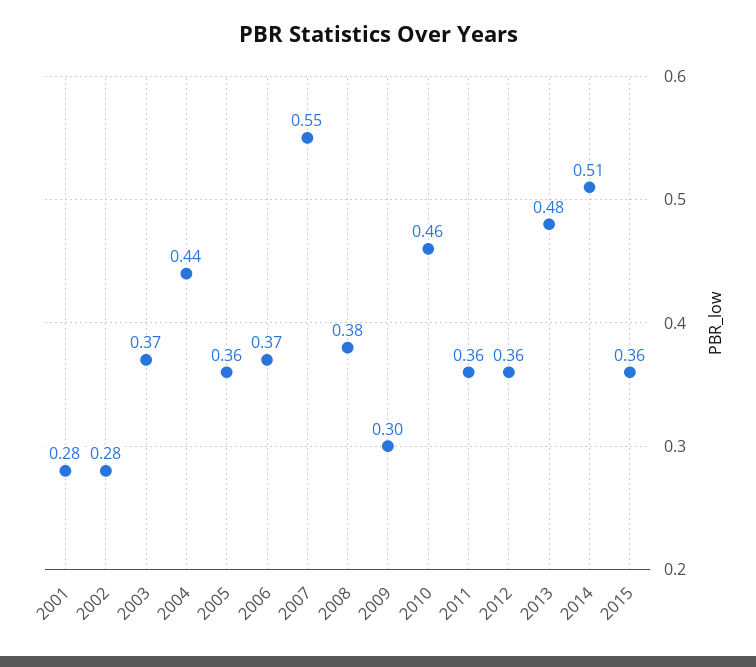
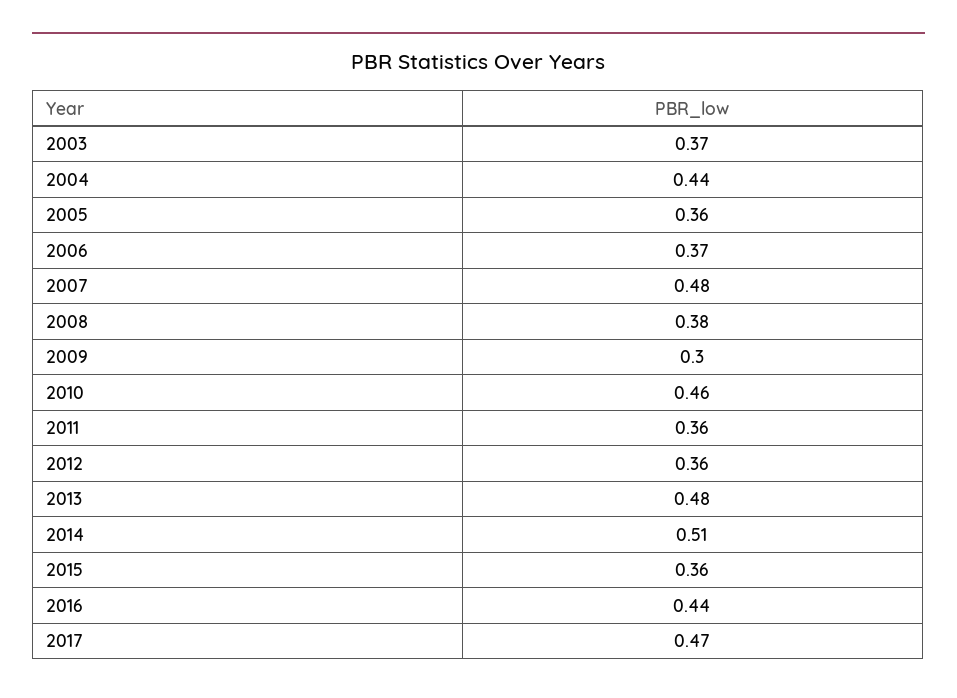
2001: 0.28 -> none
2002: 0.28 -> none
2007: 0.55 -> 0.48
2016: none -> 0.44
2017: none -> 0.47

